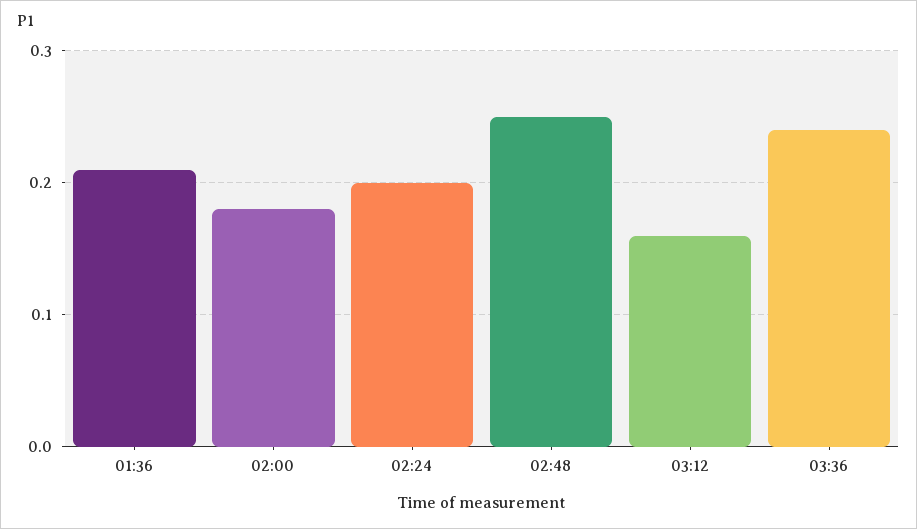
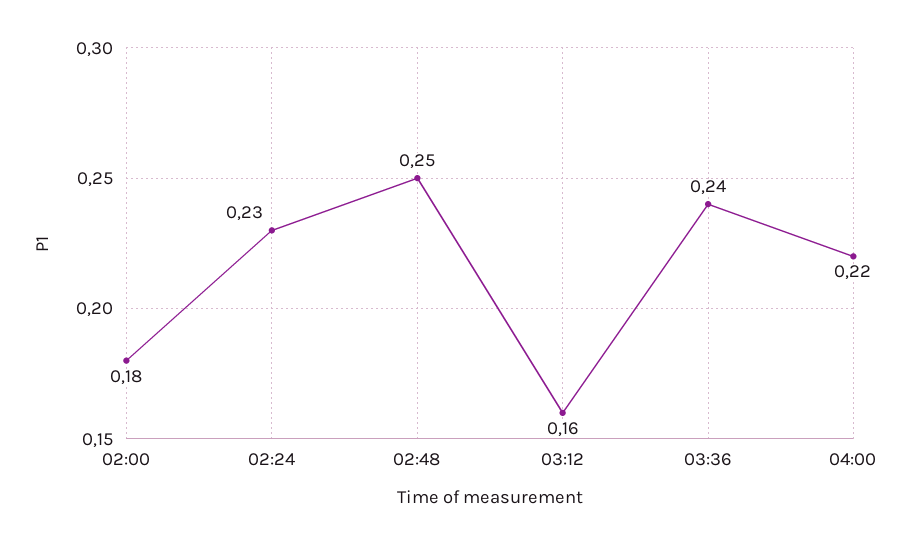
01:36: 0.21 -> none
02:24: 0.2 -> 0.23
04:00: none -> 0.22

